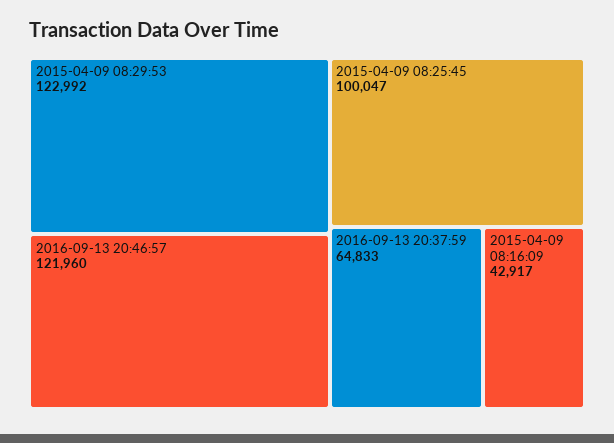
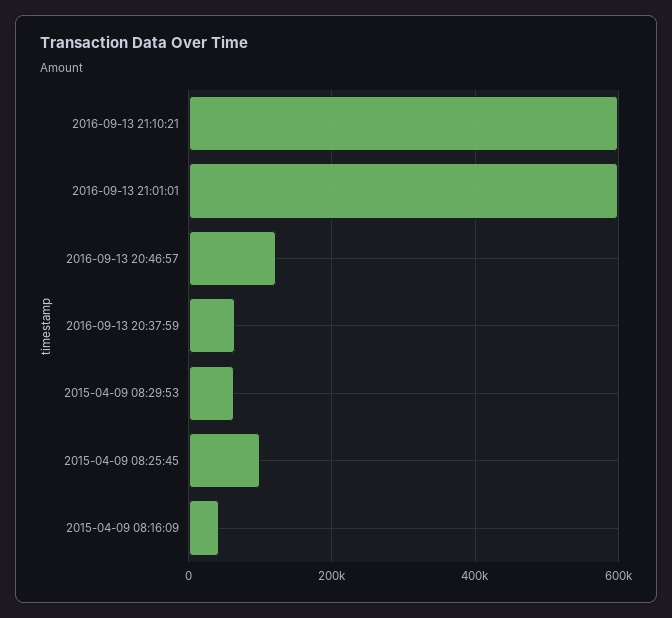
2015-04-09 08:29:53: 122992 -> 60000
2016-09-13 21:10:21: none -> 600000
2016-09-13 21:01:01: none -> 600000

